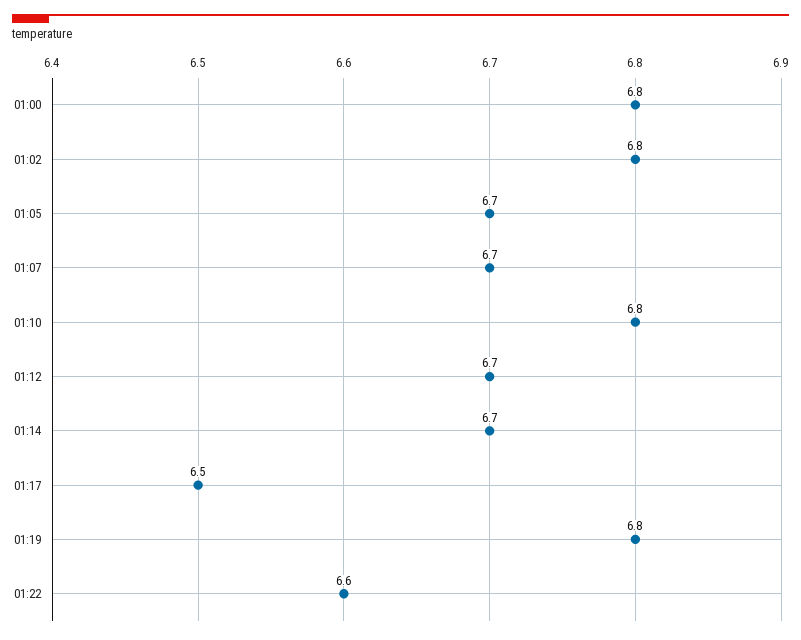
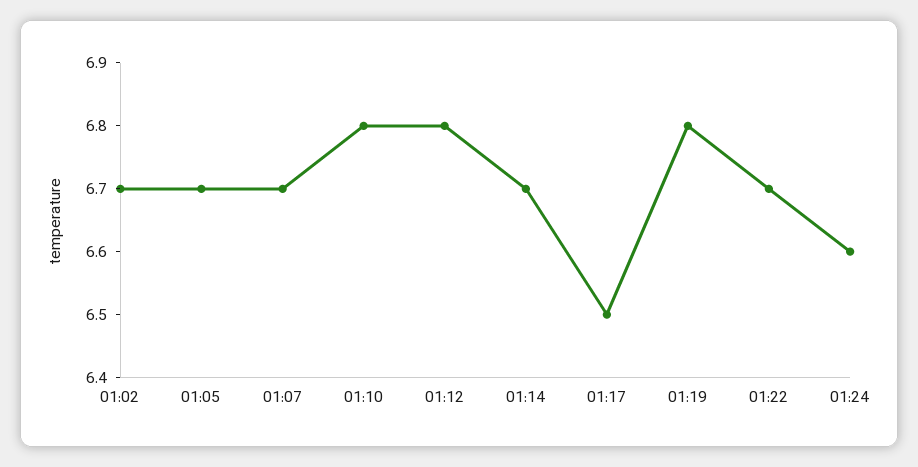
01:00: 6.8 -> none
01:02: 6.8 -> 6.7
01:12: 6.7 -> 6.8
01:22: 6.6 -> 6.7
01:24: none -> 6.6

